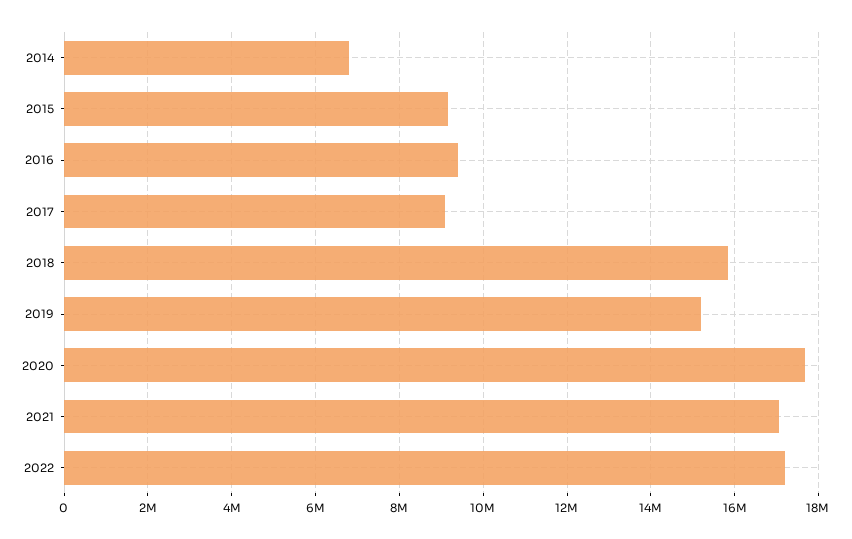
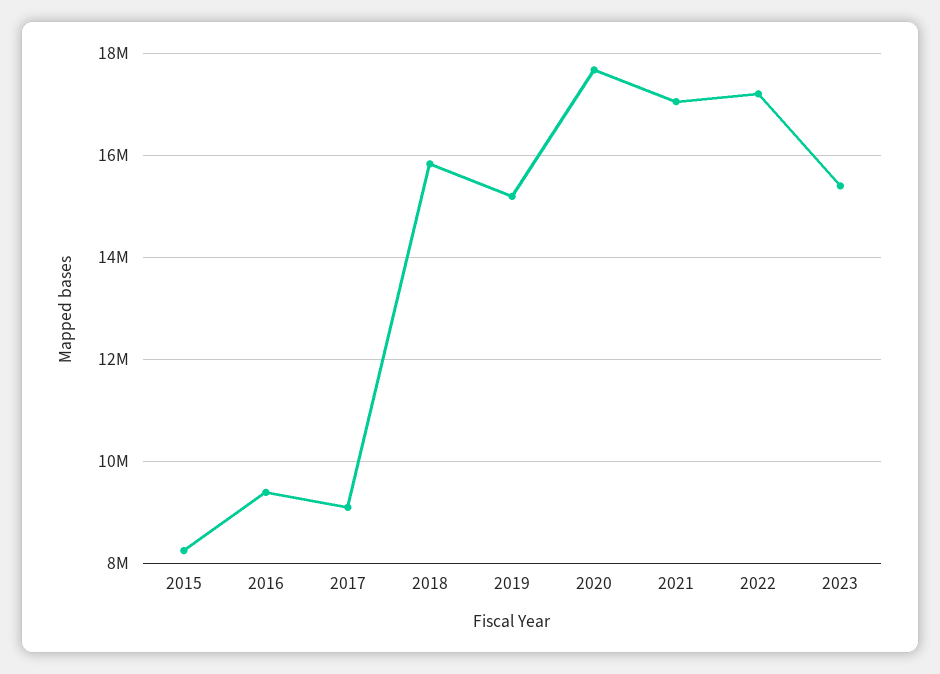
2014: 6800000 -> none
2015: 9200000 -> 8200000
2023: none -> 15400000

